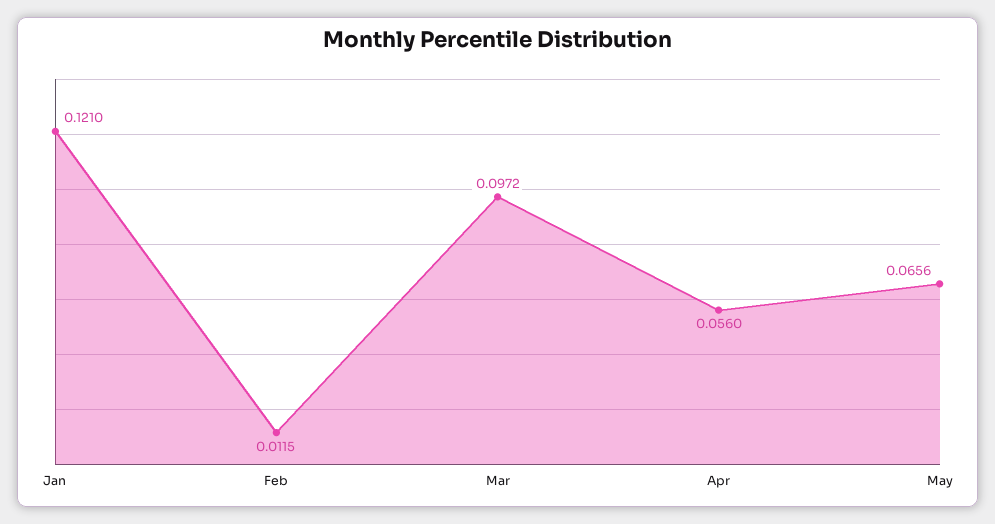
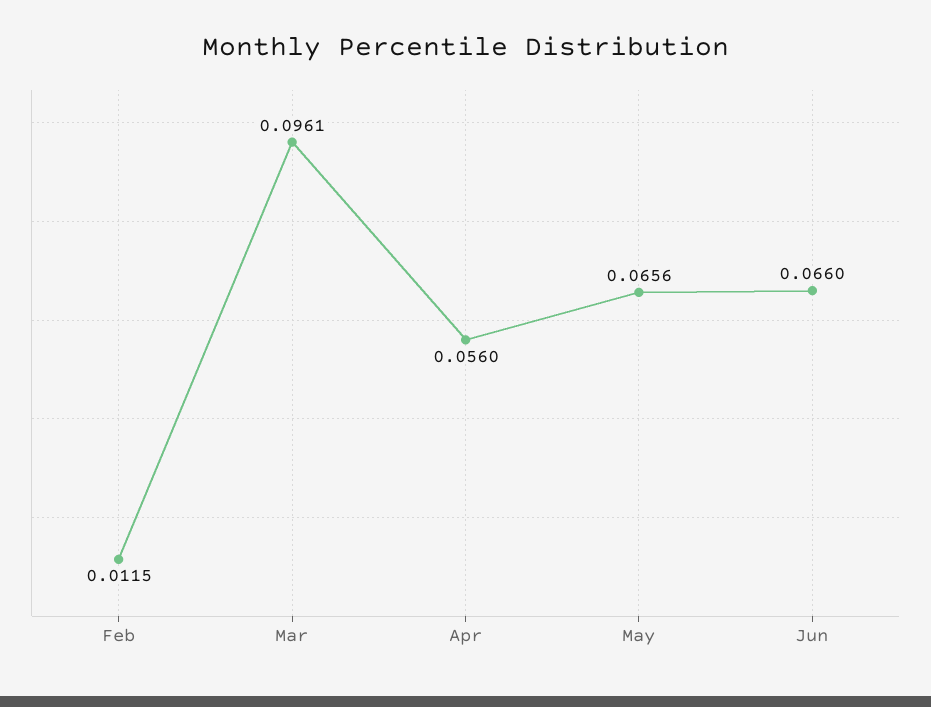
Jan: 0.121 -> none
Mar: 0.0972 -> 0.0961
Jun: none -> 0.066

